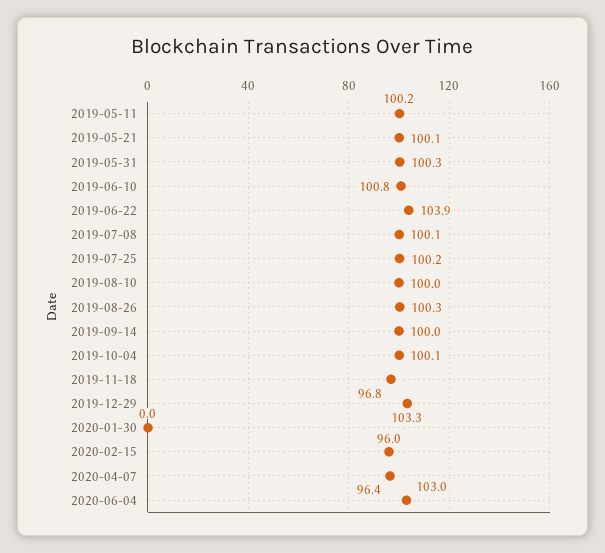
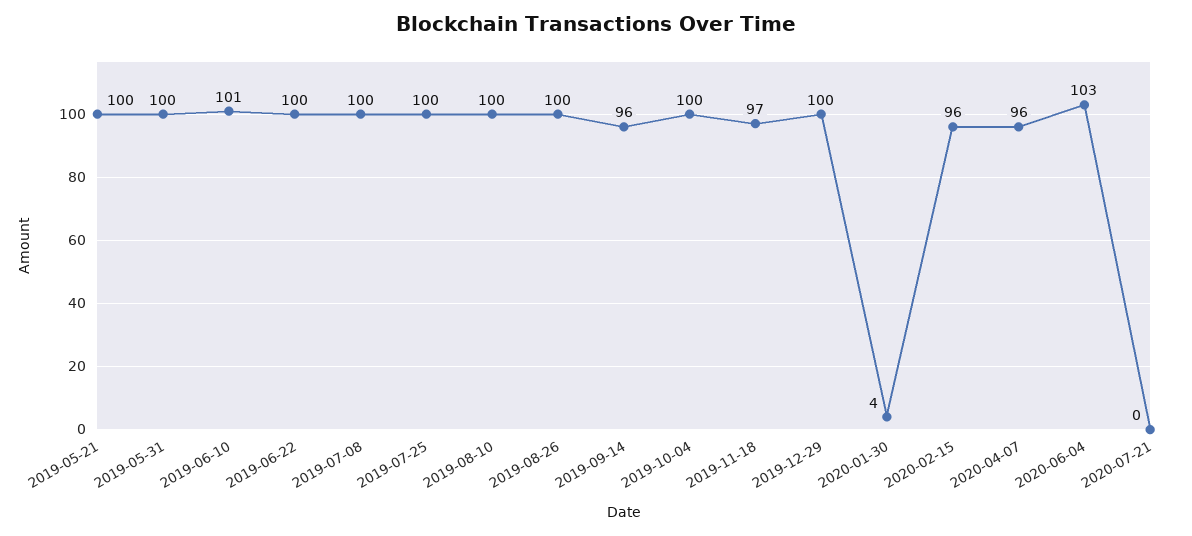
2019-05-11: 100.2 -> none
2019-06-22: 103.9 -> 100
2019-09-14: 100 -> 96
2019-12-29: 103.3 -> 100
2020-01-30: 0 -> 4
2020-07-21: none -> 0

